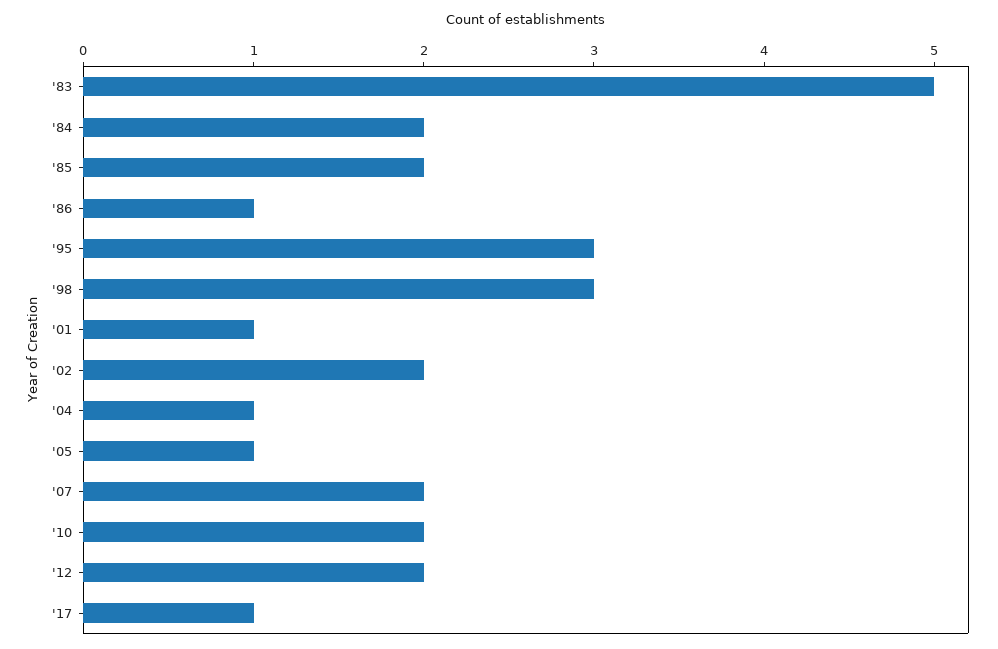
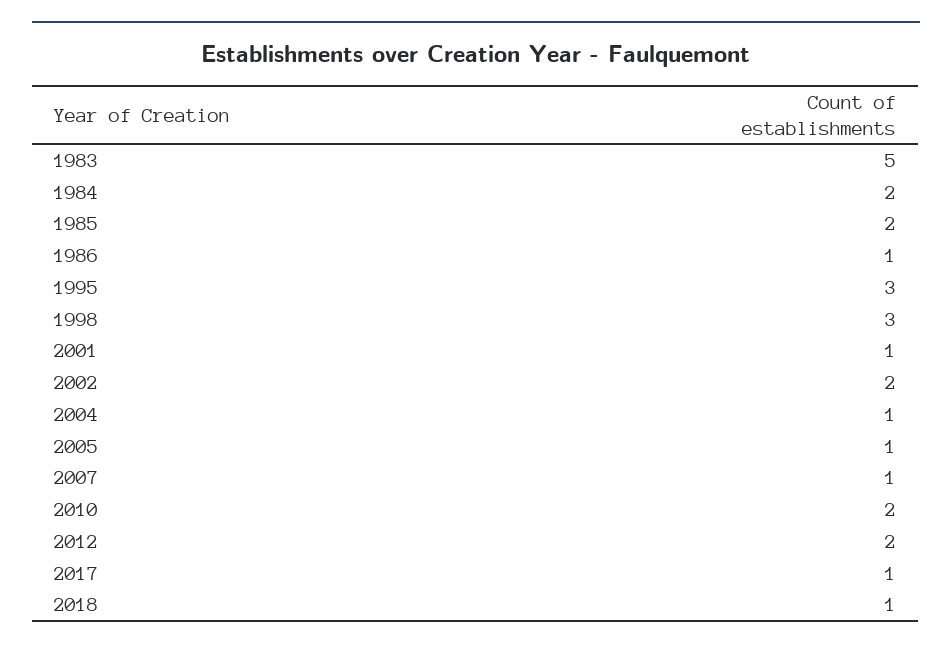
'07: 2 -> 1
2018: none -> 1

